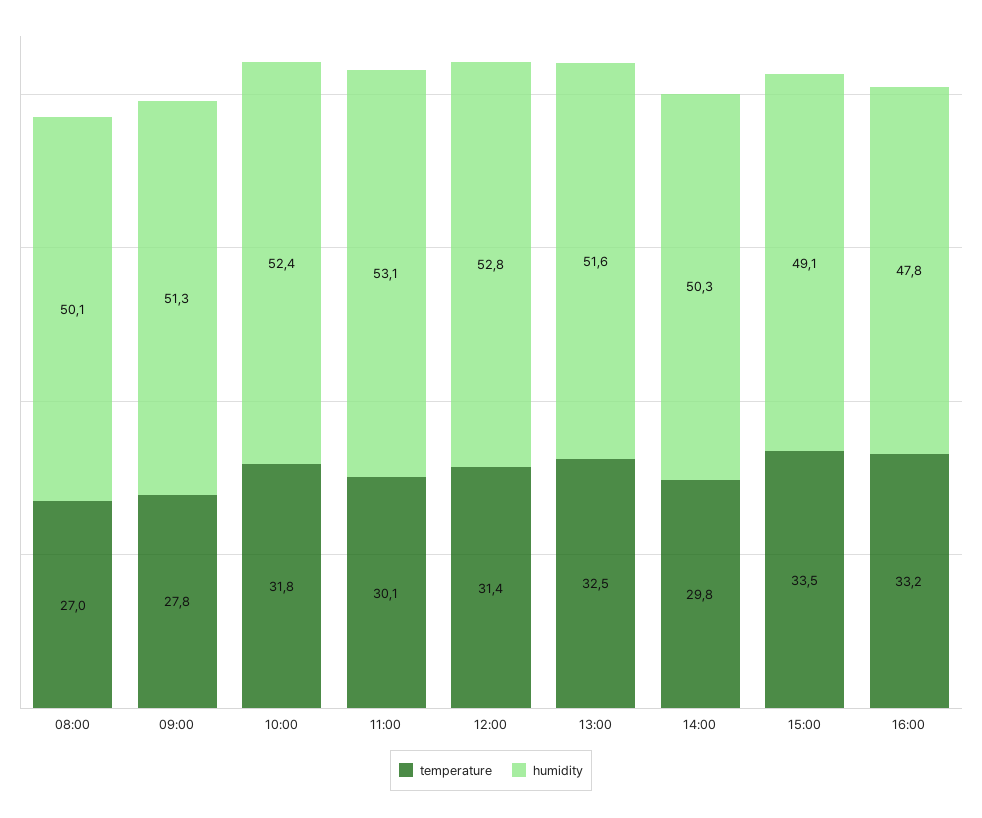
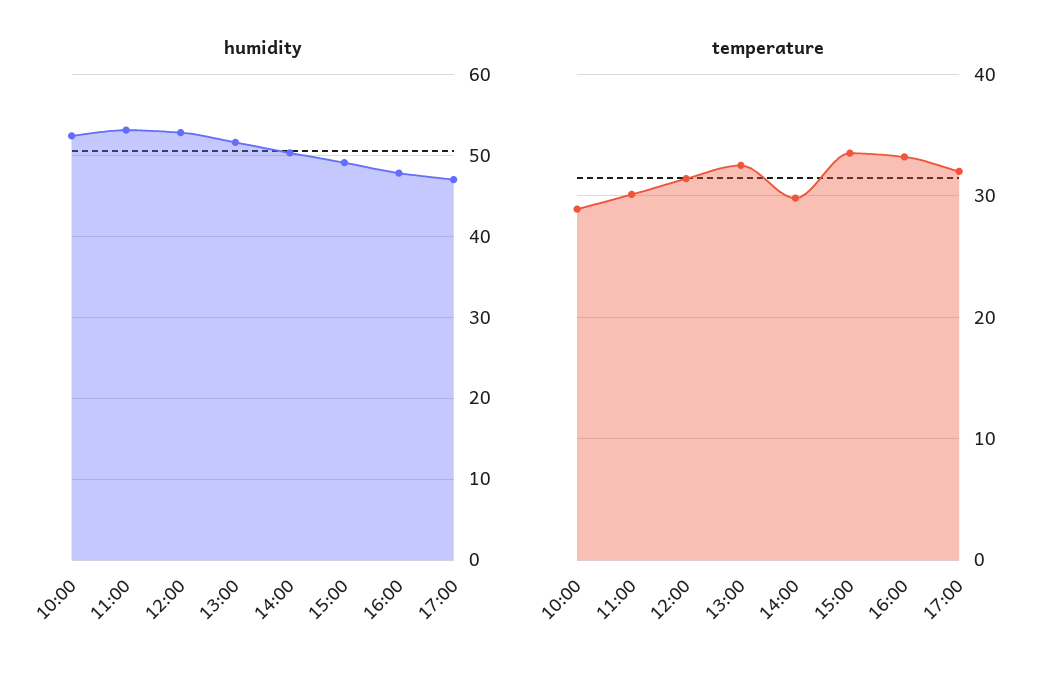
temperature, 08:00: 27 -> none
humidity, 08:00: 50.1 -> none
temperature, 09:00: 27.8 -> none
humidity, 09:00: 51.3 -> none
temperature, 10:00: 31.8 -> 29
humidity, 17:00: none -> 47
temperature, 17:00: none -> 32

